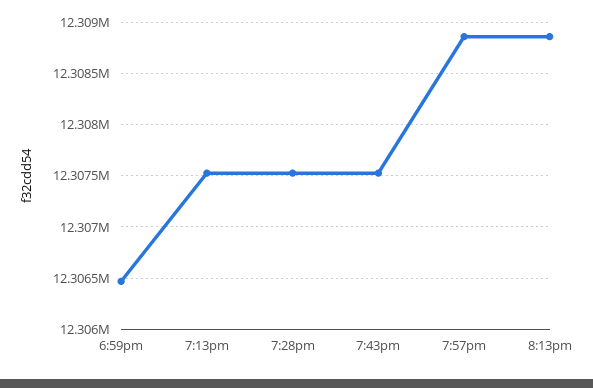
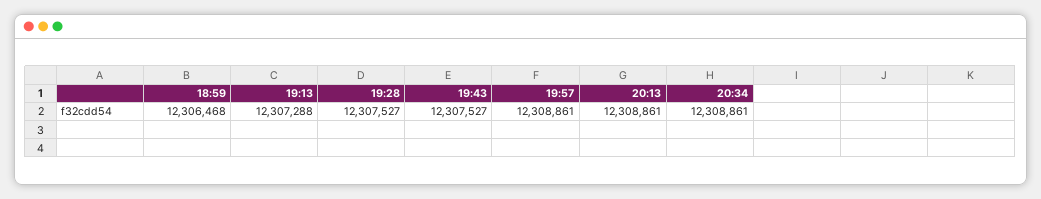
7:13pm: 12307500 -> 12307288
20:34: none -> 12308861

